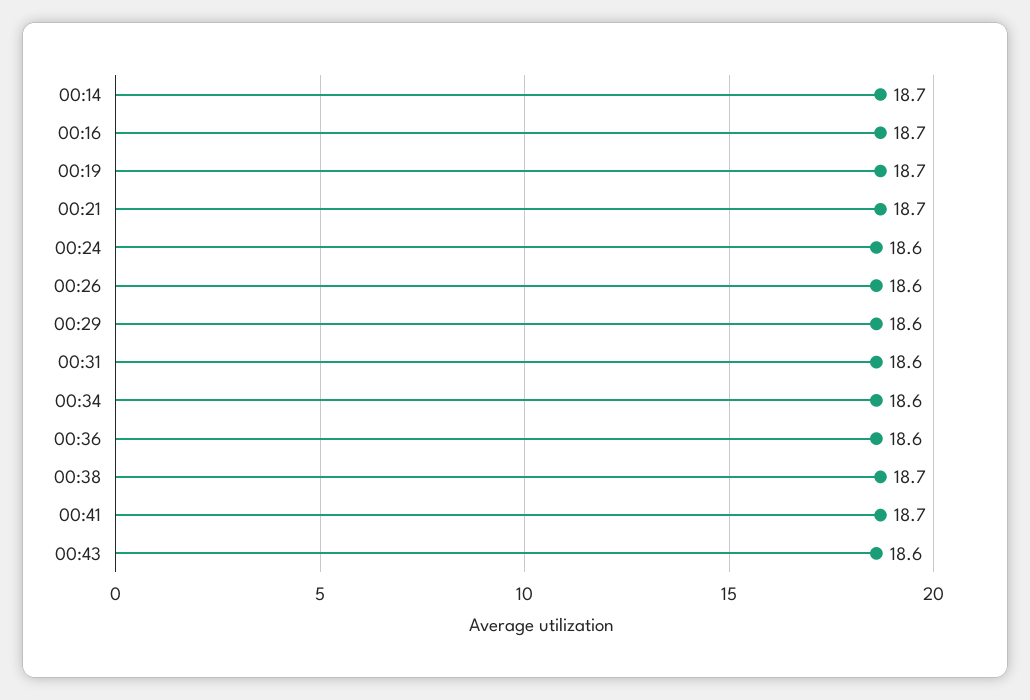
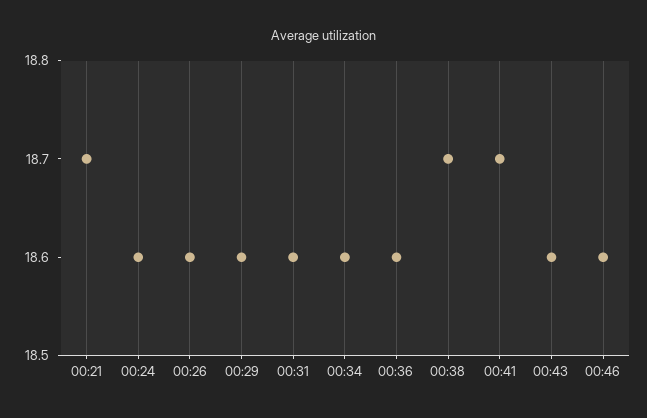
00:14: 18.7 -> none
00:16: 18.7 -> none
00:19: 18.7 -> none
00:46: none -> 18.6

